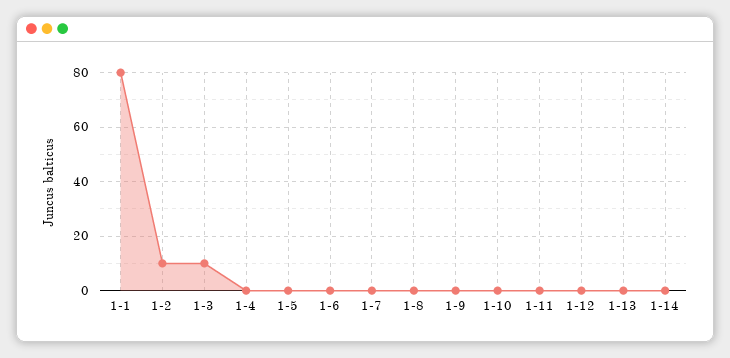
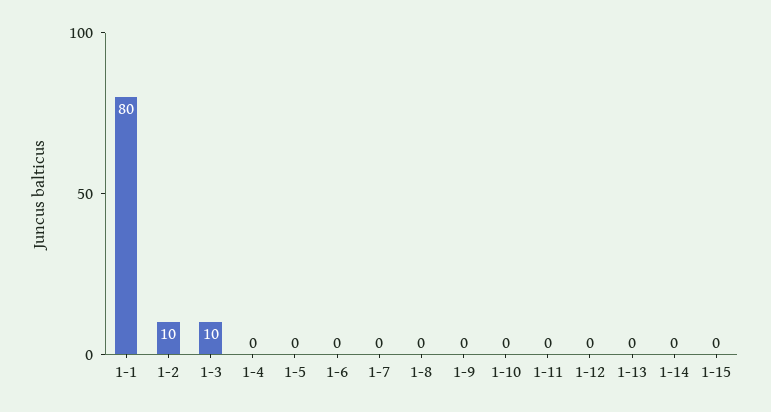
1-15: none -> 0

